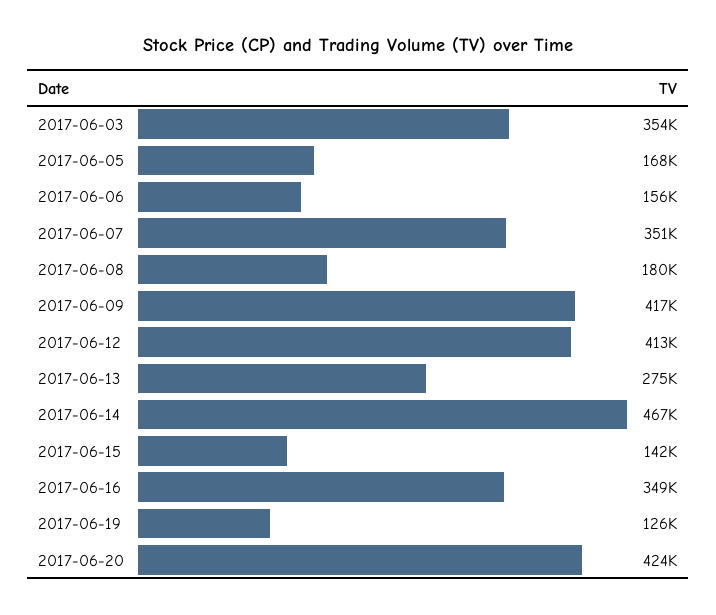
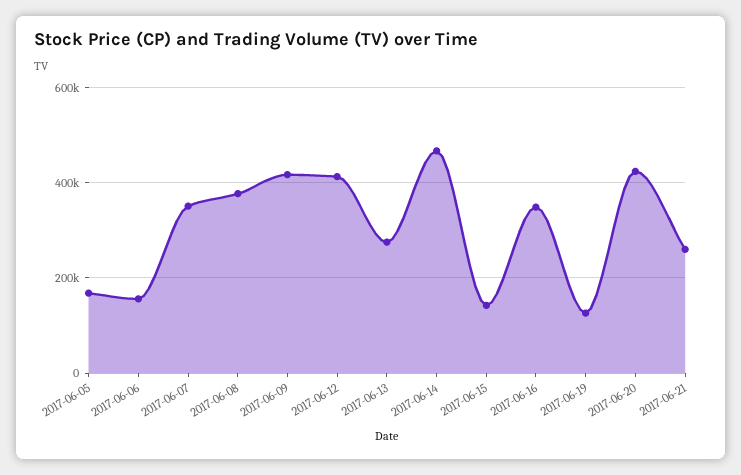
2017-06-03: 354000 -> none
2017-06-08: 180000 -> 380000
2017-06-21: none -> 260000

